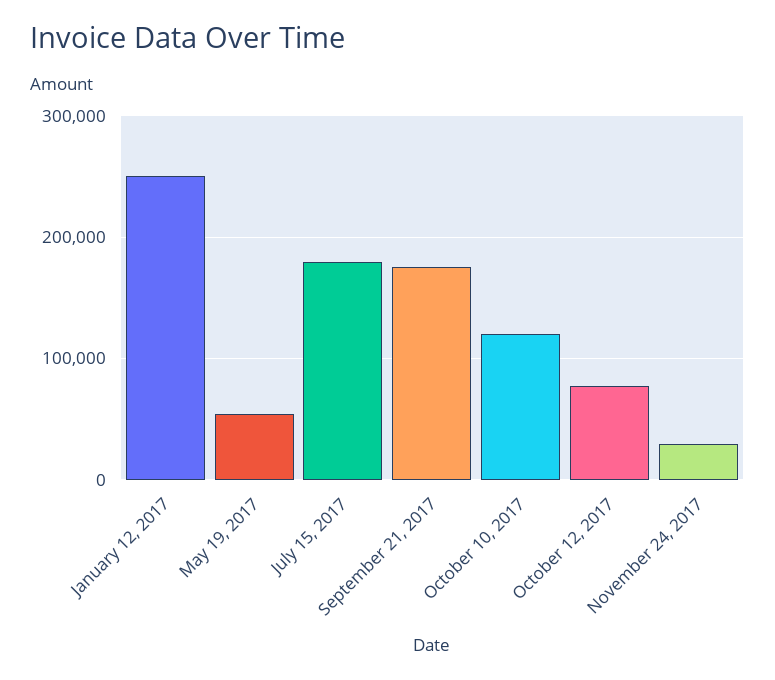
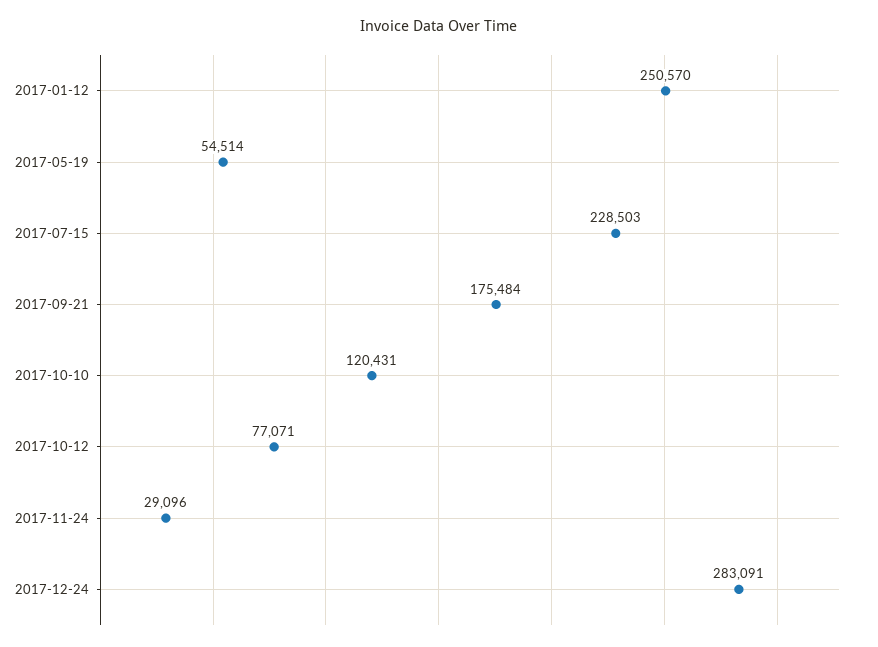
July 15, 2017: 180000 -> 228503
2017-12-24: none -> 283091

